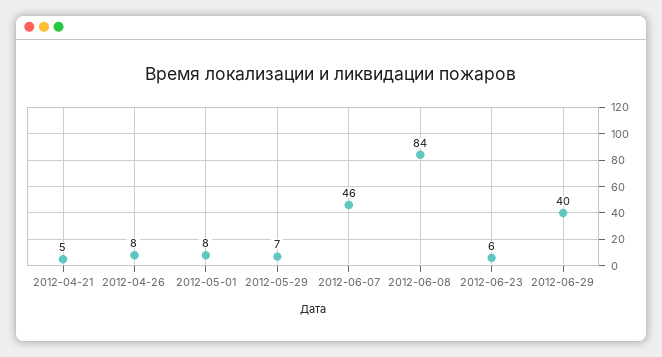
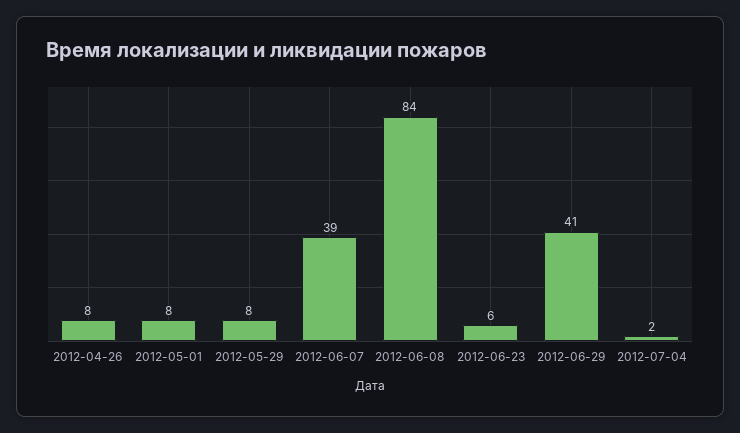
2012-04-21: 5 -> none
2012-05-29: 7 -> 8
2012-06-07: 46 -> 39
2012-06-29: 40 -> 41
2012-07-04: none -> 2

